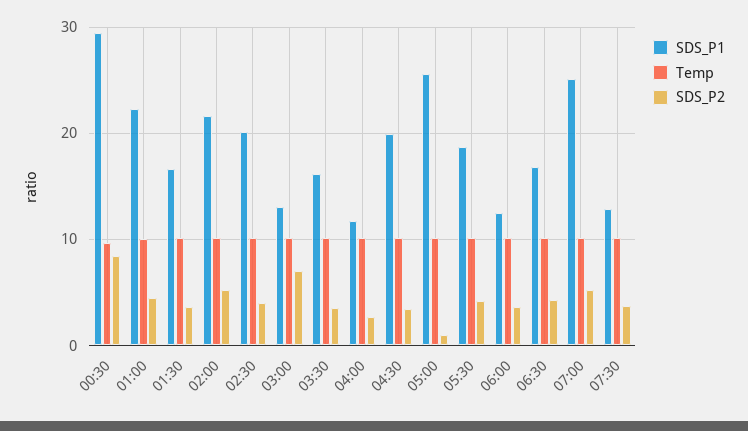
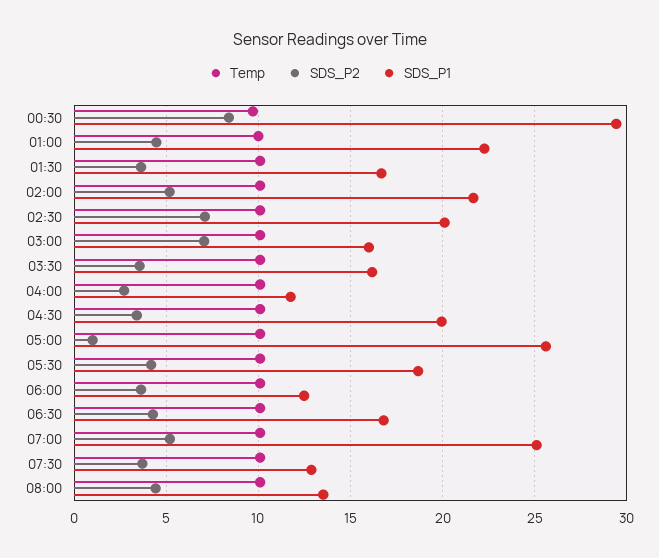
SDS_P2, 02:30: 4 -> 7
SDS_P1, 03:00: 13 -> 16
Temp, 08:00: none -> 10
SDS_P2, 08:00: none -> 4.5
SDS_P1, 08:00: none -> 13.5

